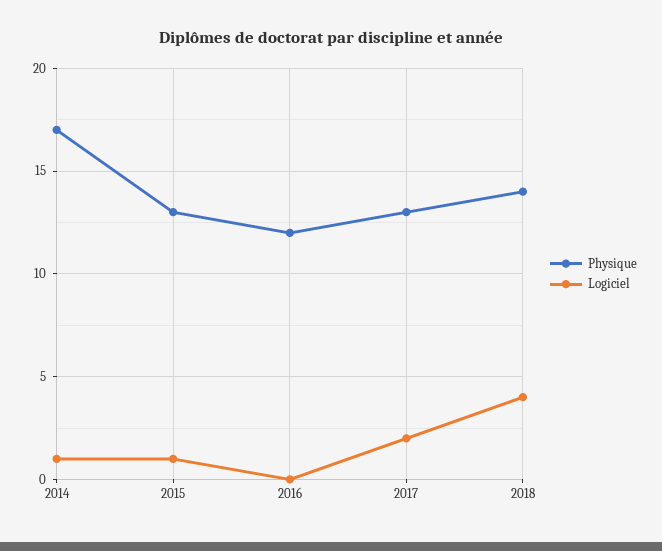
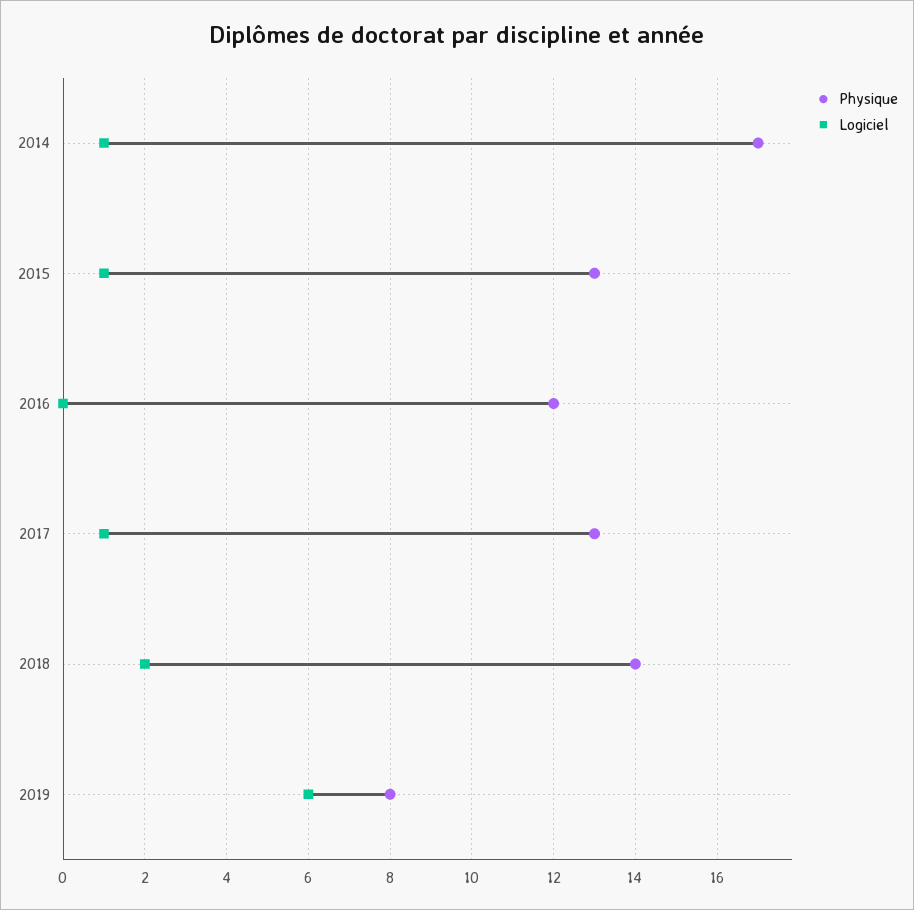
Logiciel, 2017: 2 -> 1
Logiciel, 2018: 4 -> 2
Physique, 2019: none -> 8
Logiciel, 2019: none -> 6

